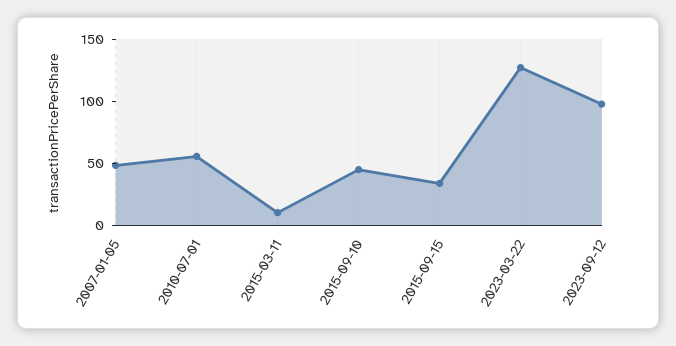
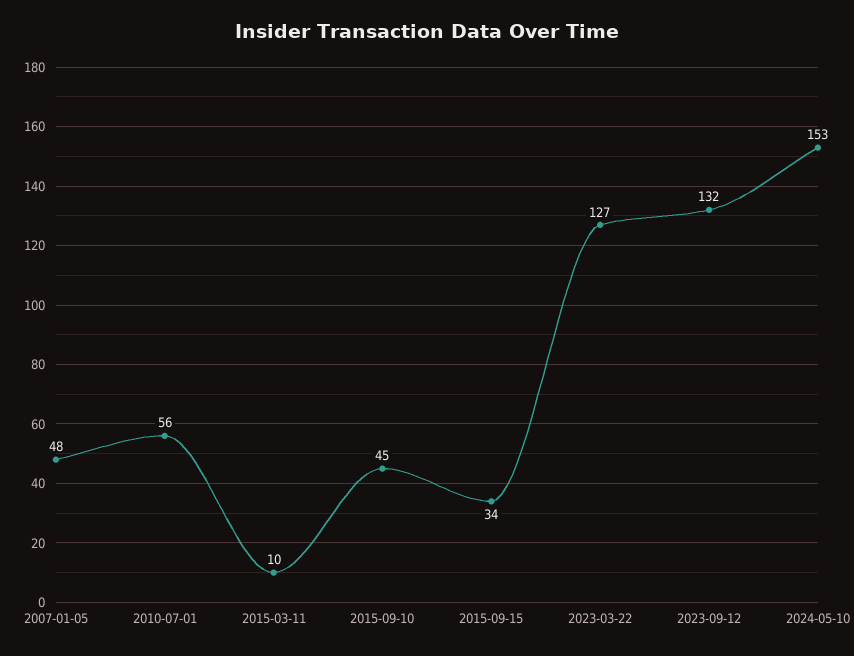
2023-09-12: 100 -> 132
2024-05-10: none -> 153

